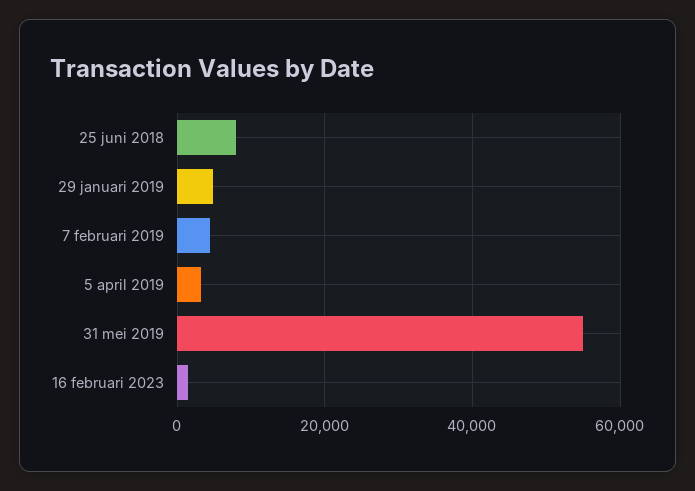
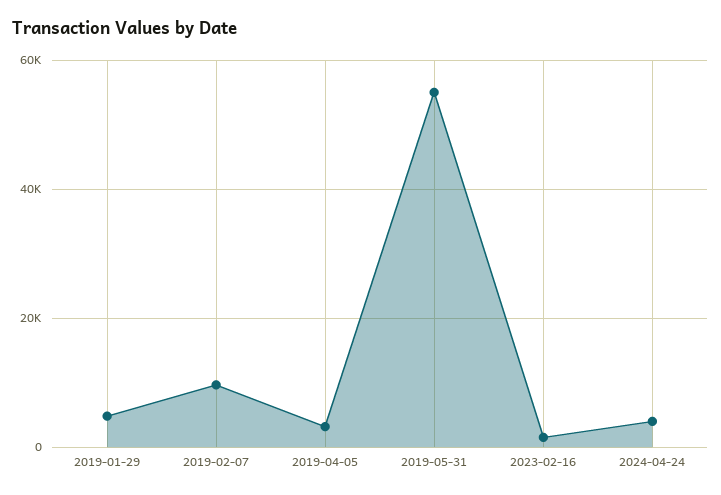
25 juni 2018: 8000 -> none
7 februari 2019: 4000 -> 10000
2024-04-24: none -> 4000

